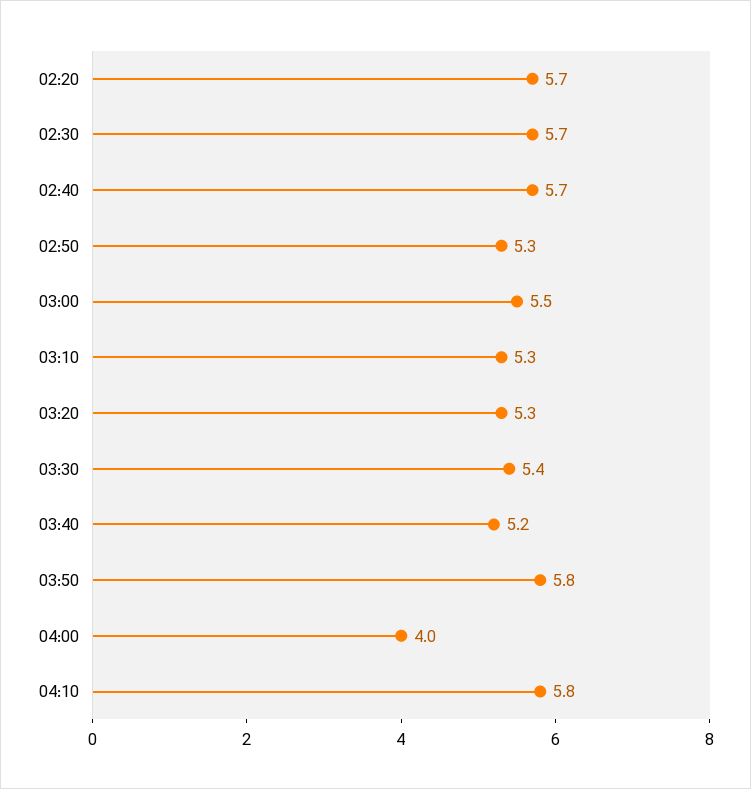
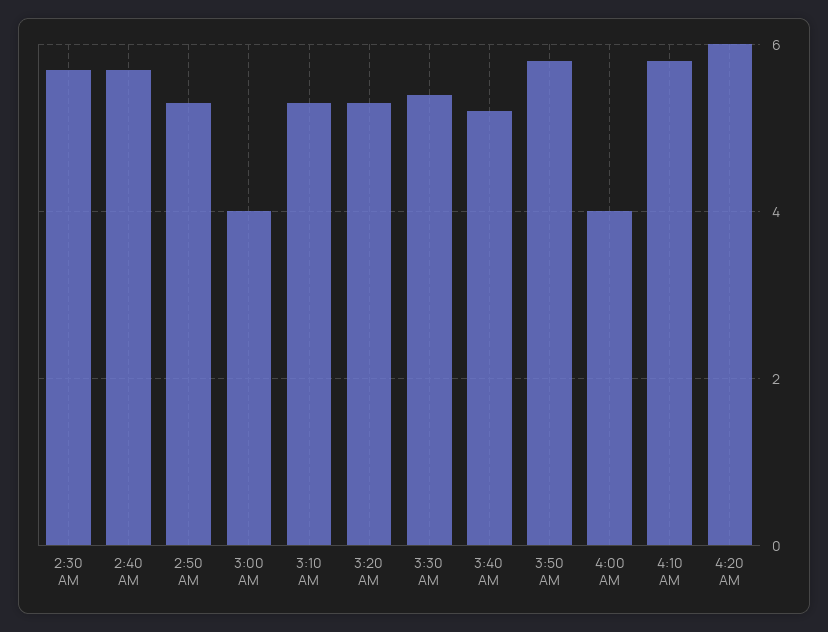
02:20: 5.7 -> none
03:00: 5.5 -> 4
4:20 AM: none -> 6

